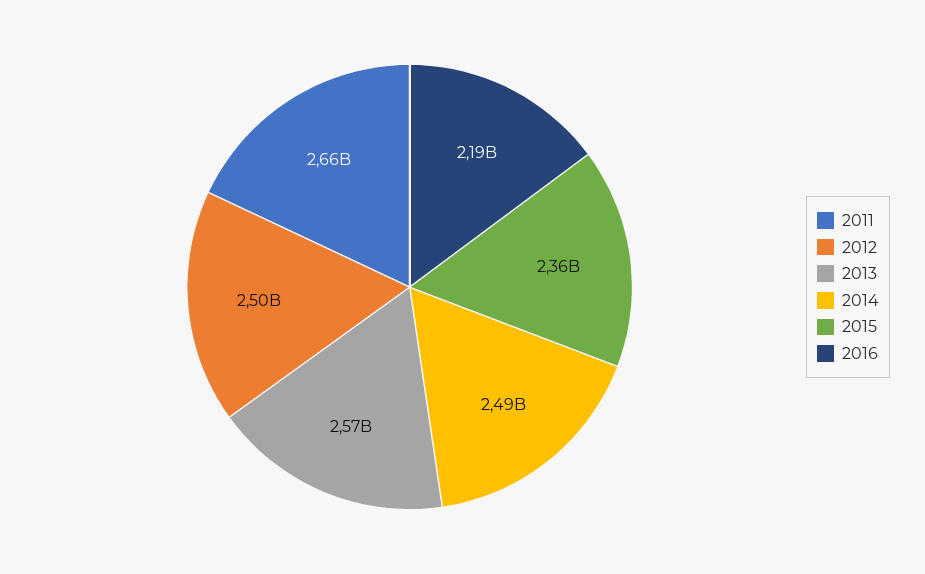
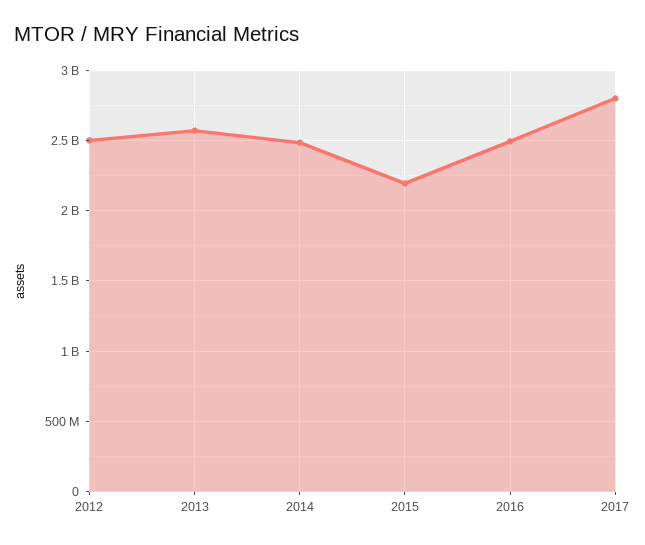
2011: 2660000000 -> none
2015: 2360000000 -> 2200000000
2016: 2190000000 -> 2500000000
2017: none -> 2800000000

